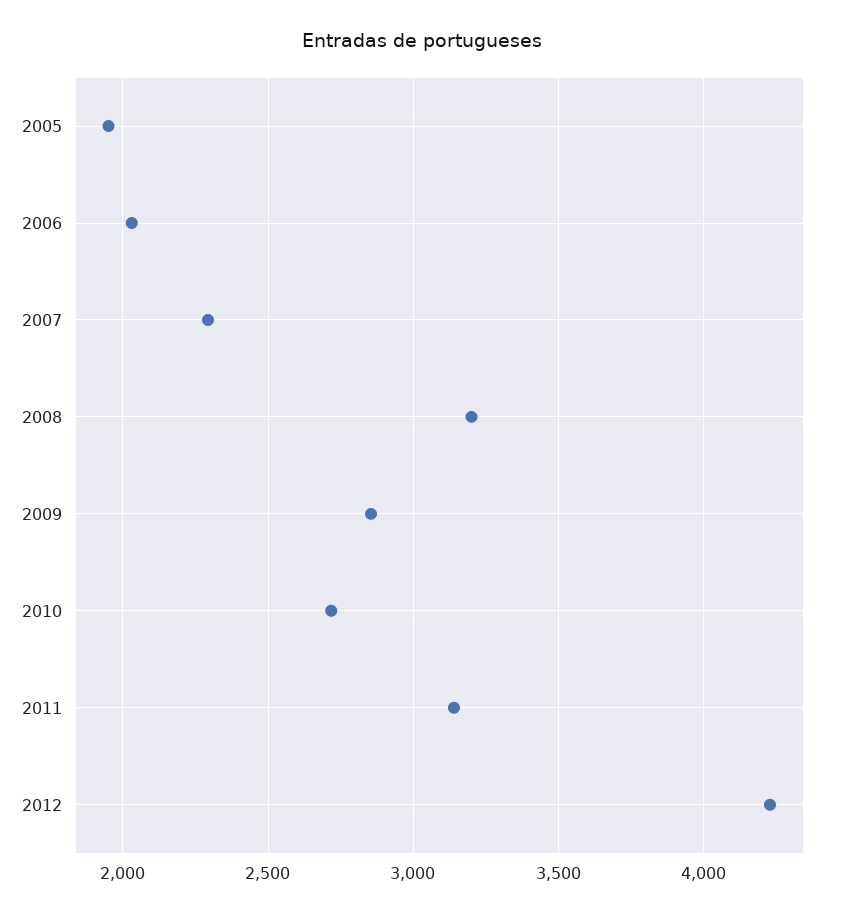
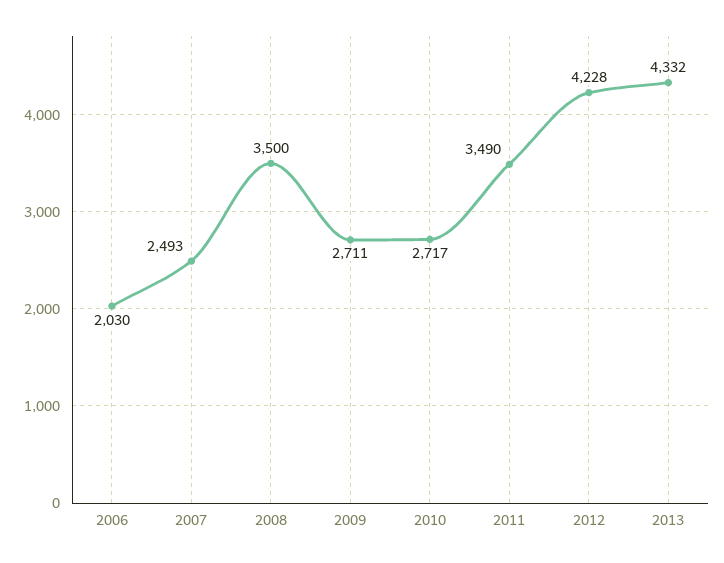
2005: 1950 -> none
2007: 2300 -> 2493
2008: 3200 -> 3500
2009: 2850 -> 2711
2011: 3150 -> 3490
2013: none -> 4332

